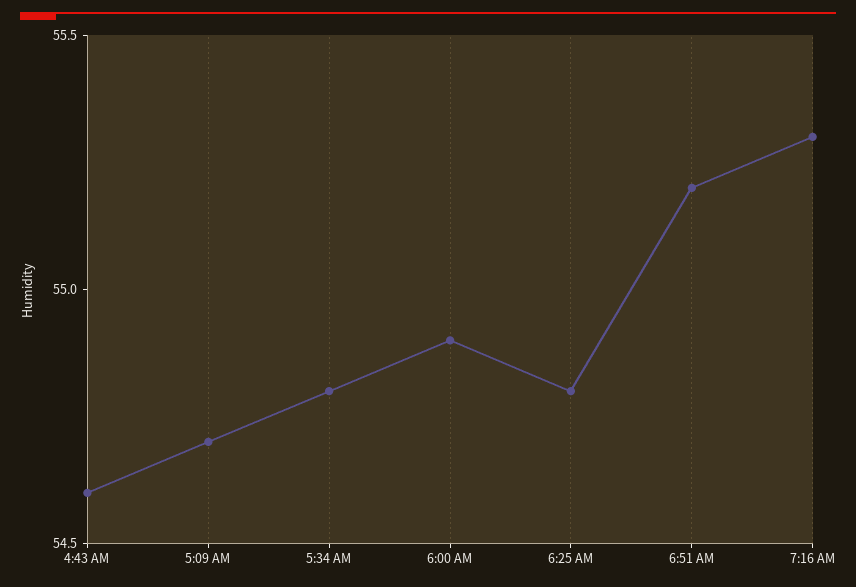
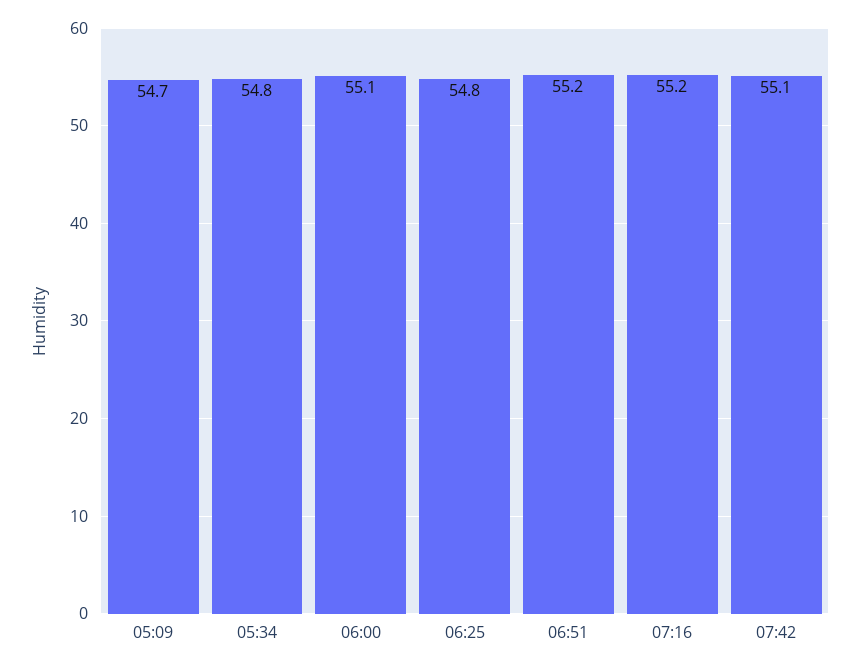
4:43 AM: 54.6 -> none
6:00 AM: 54.9 -> 55.1
7:16 AM: 55.3 -> 55.2
07:42: none -> 55.1

